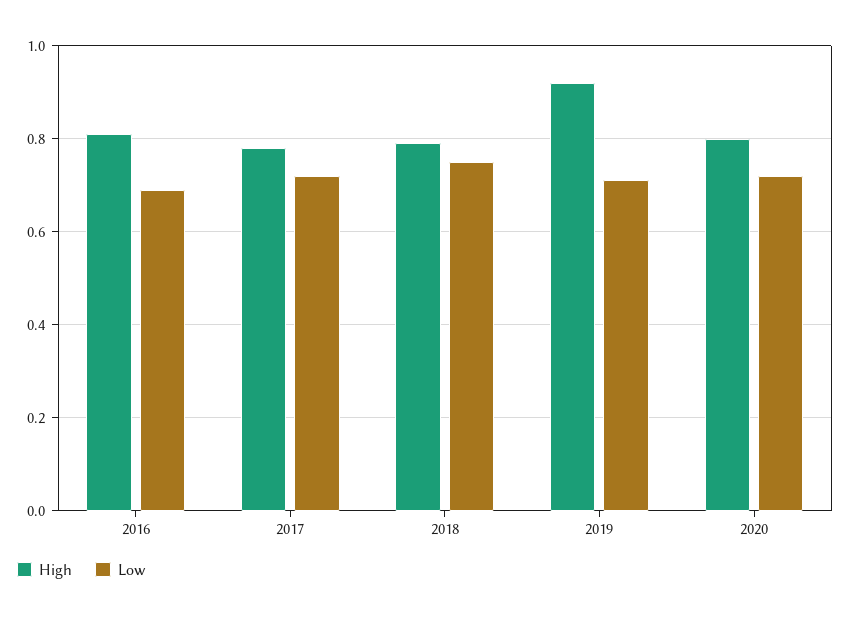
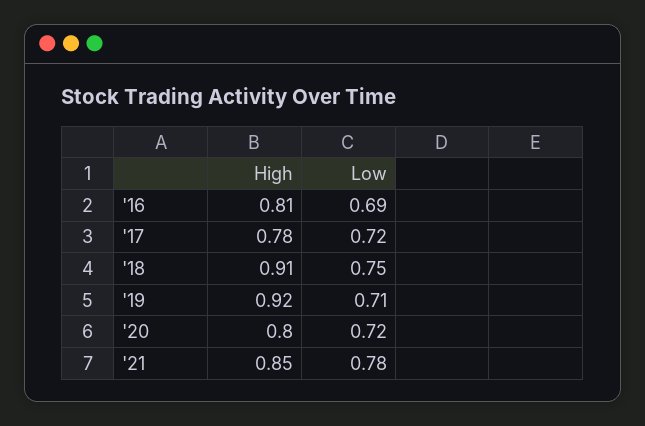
High, 2018: 0.8 -> 0.91
High, '21: none -> 0.85
Low, '21: none -> 0.78

